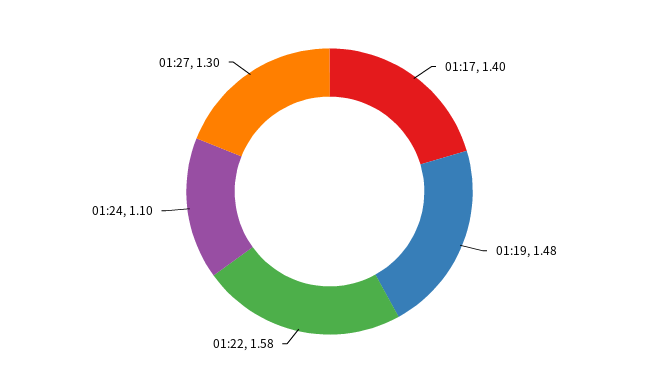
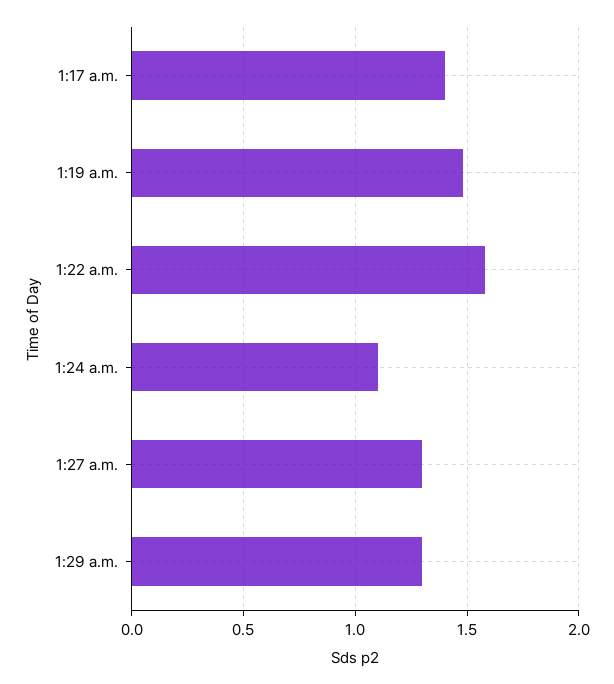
1:29 a.m.: none -> 1.3

